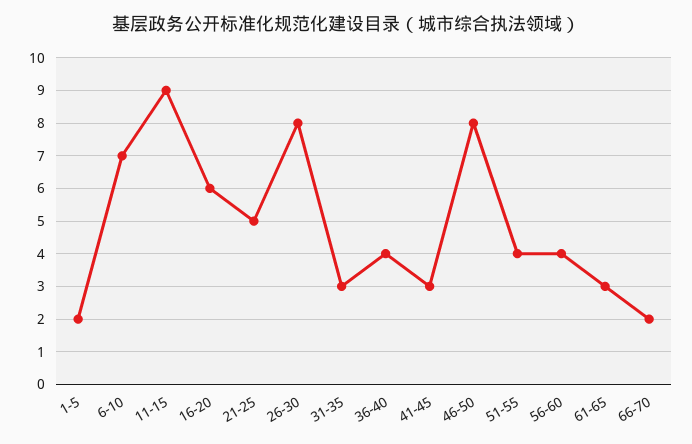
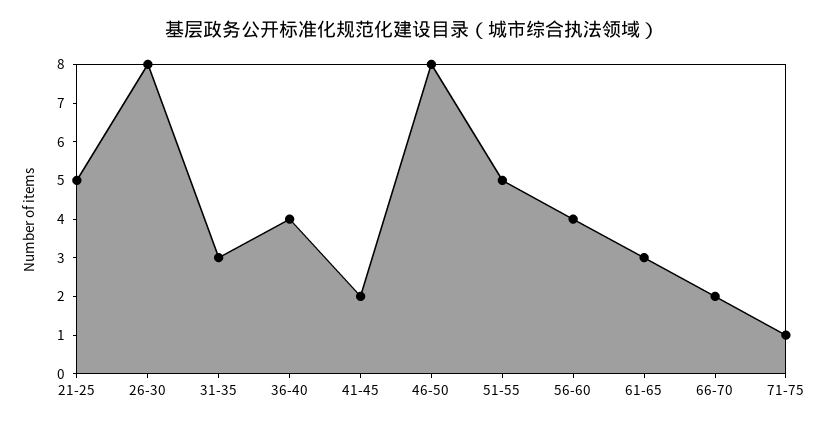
1-5: 2 -> none
6-10: 7 -> none
11-15: 9 -> none
16-20: 6 -> none
41-45: 3 -> 2
51-55: 4 -> 5
71-75: none -> 1

